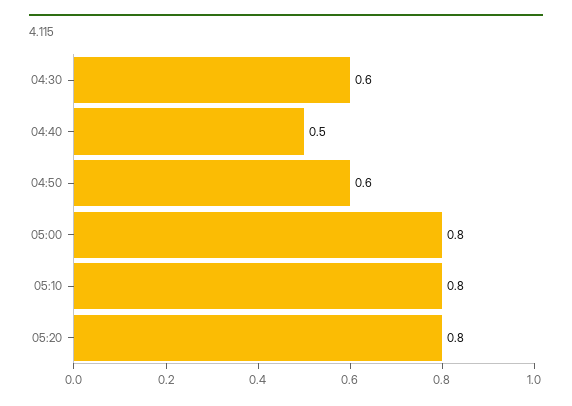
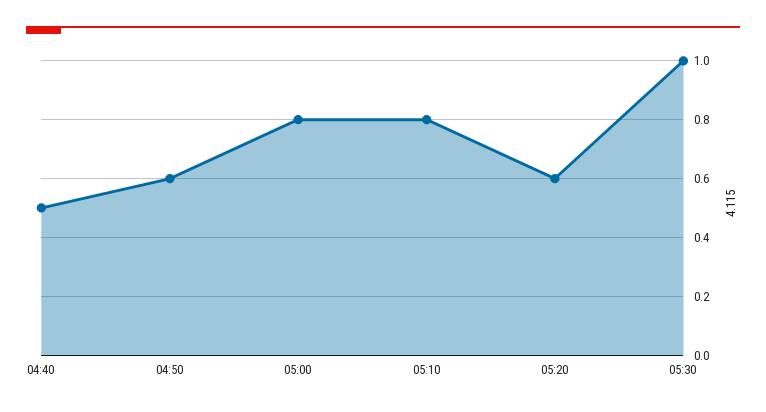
04:30: 0.6 -> none
05:20: 0.8 -> 0.6
05:30: none -> 1

